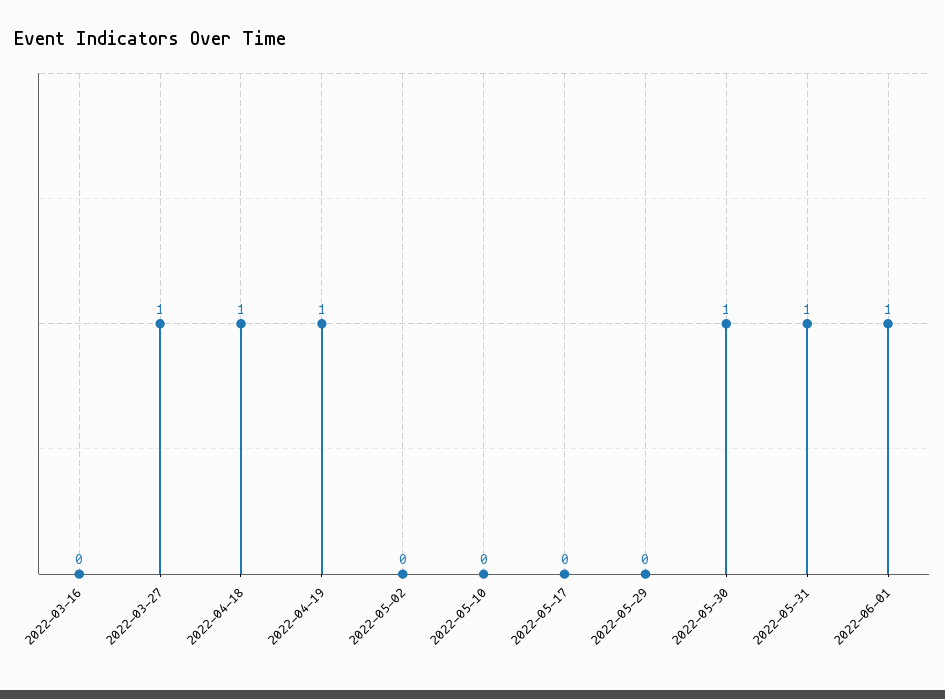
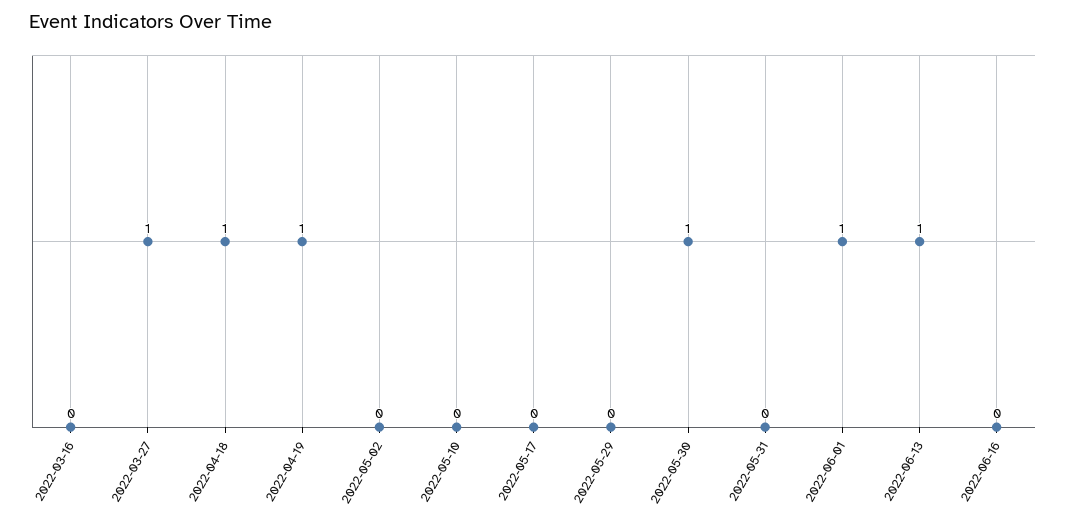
2022-05-31: 1 -> 0
2022-06-13: none -> 1
2022-06-16: none -> 0

